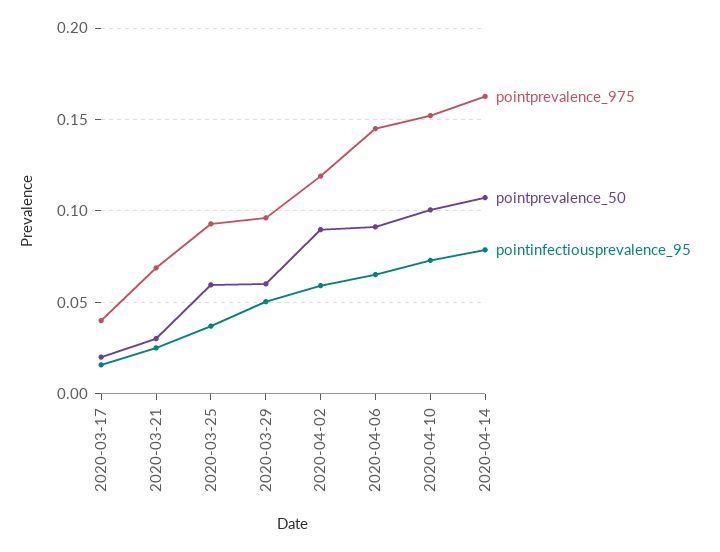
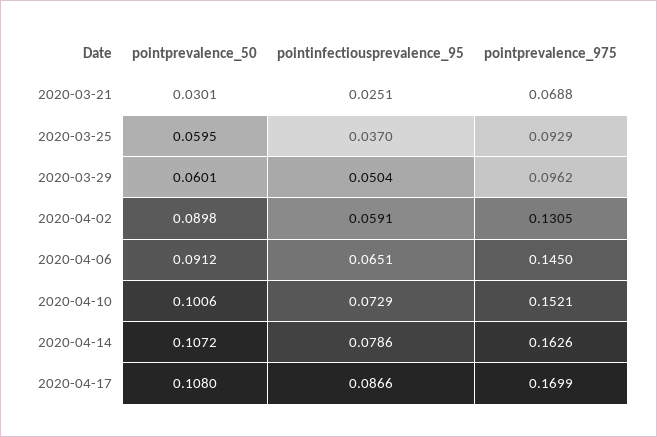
pointprevalence_975, 2020-03-17: 0.04 -> none
pointprevalence_50, 2020-03-17: 0.02 -> none
pointinfectiousprevalence_95, 2020-03-17: 0.015 -> none
pointprevalence_975, 2020-04-02: 0.12 -> 0.1305
pointprevalence_50, 2020-04-17: none -> 0.108
pointinfectiousprevalence_95, 2020-04-17: none -> 0.0866
pointprevalence_975, 2020-04-17: none -> 0.1699

